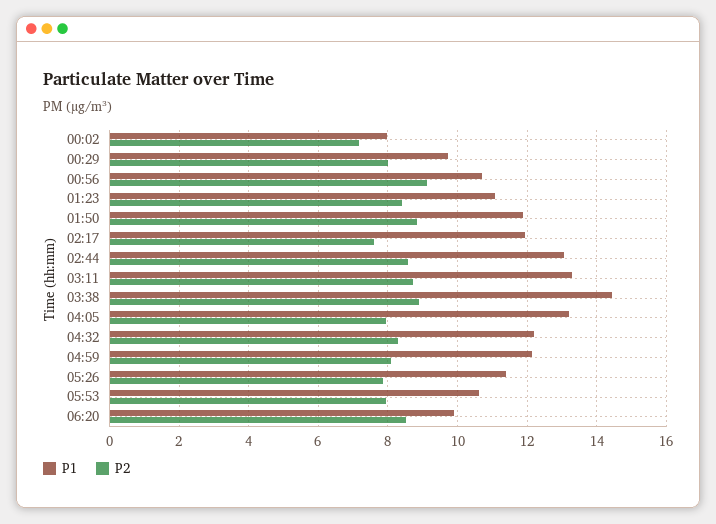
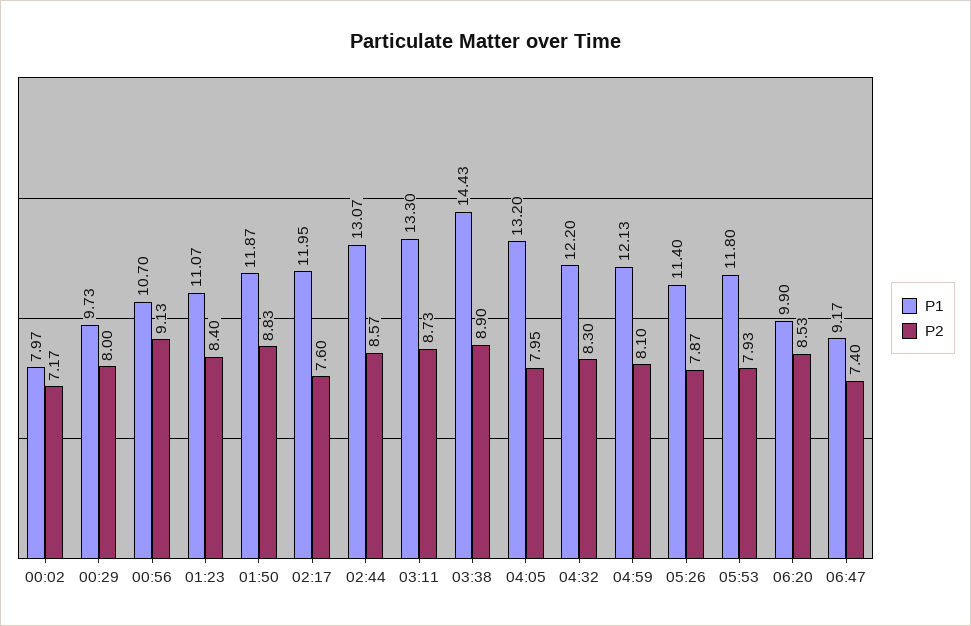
P1, 05:53: 10.6 -> 11.8
P1, 06:47: none -> 9.17
P2, 06:47: none -> 7.4

